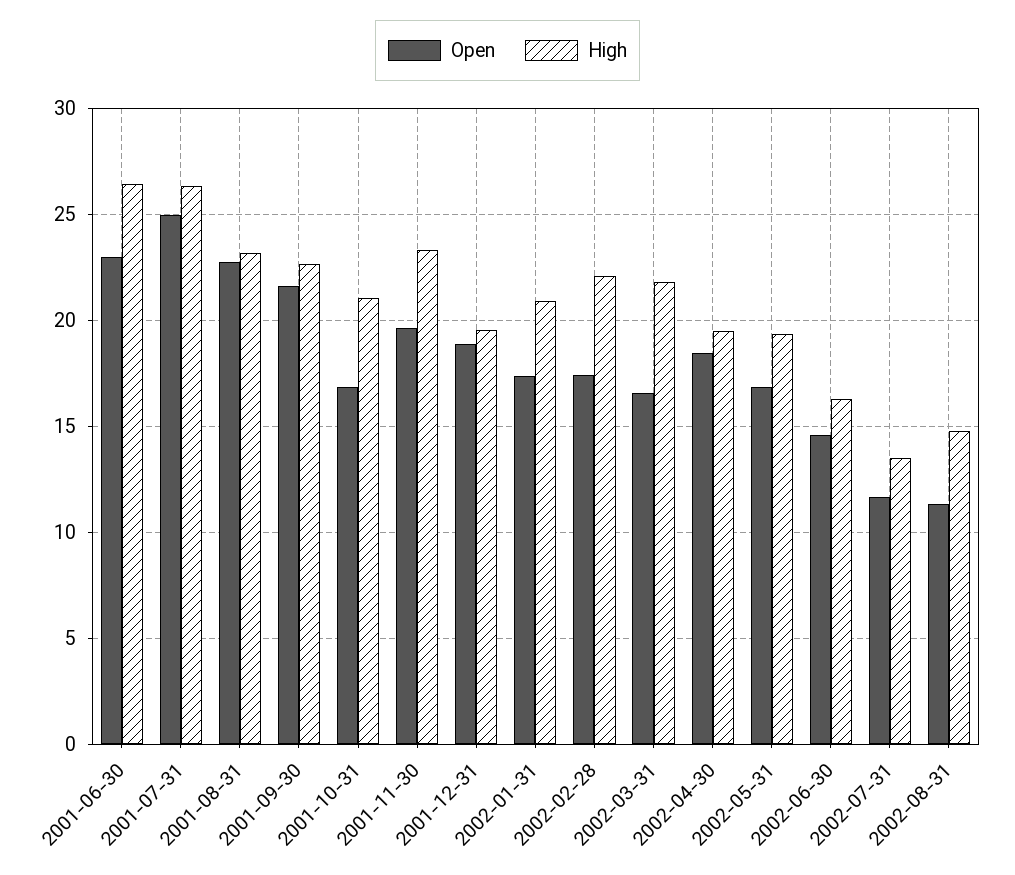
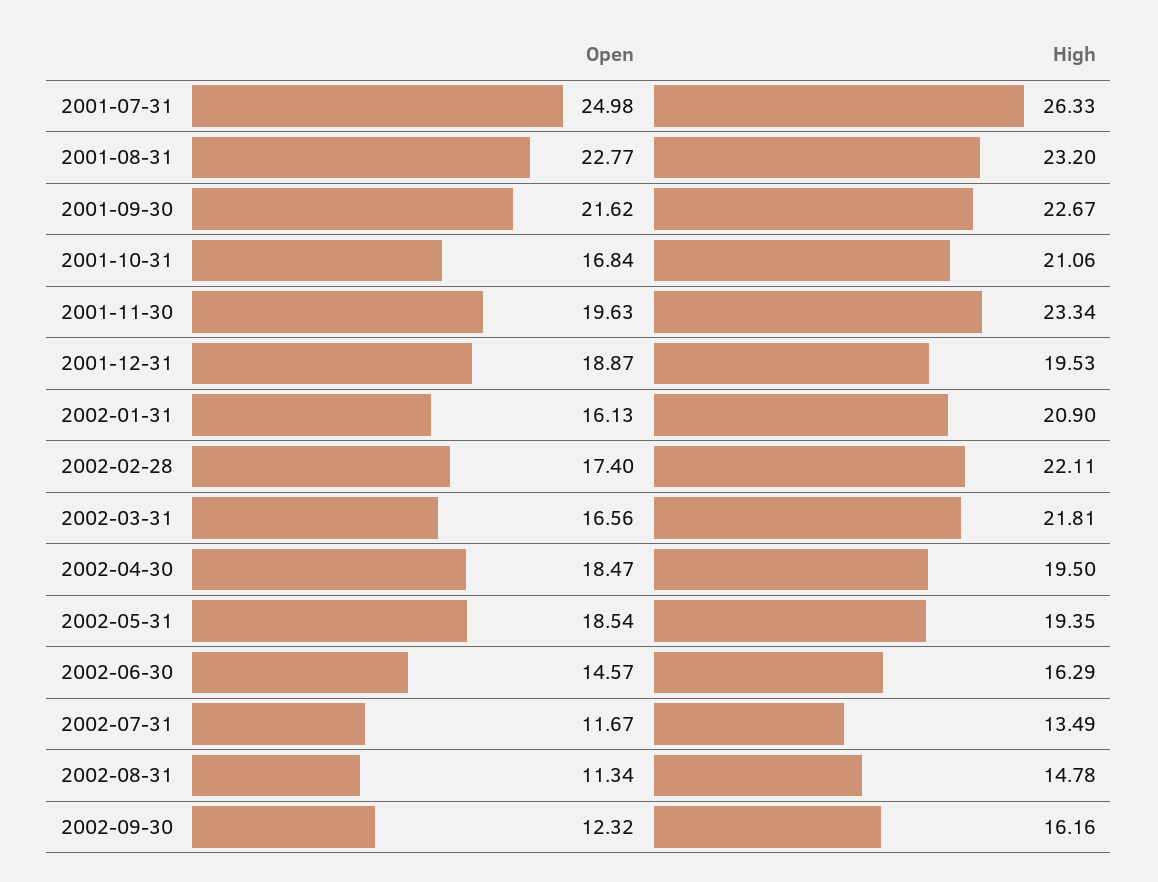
Open, 2001-06-30: 23 -> none
High, 2001-06-30: 26.5 -> none
Open, 2002-01-31: 17.5 -> 16.13
Open, 2002-05-31: 17 -> 18.54
Open, 2002-09-30: none -> 12.32
High, 2002-09-30: none -> 16.16

